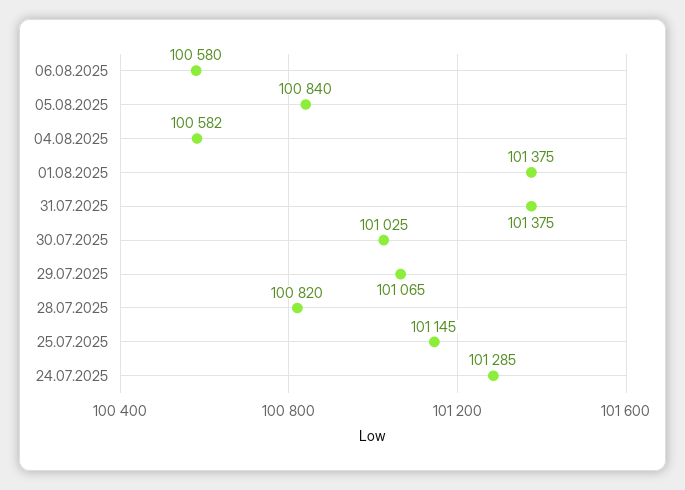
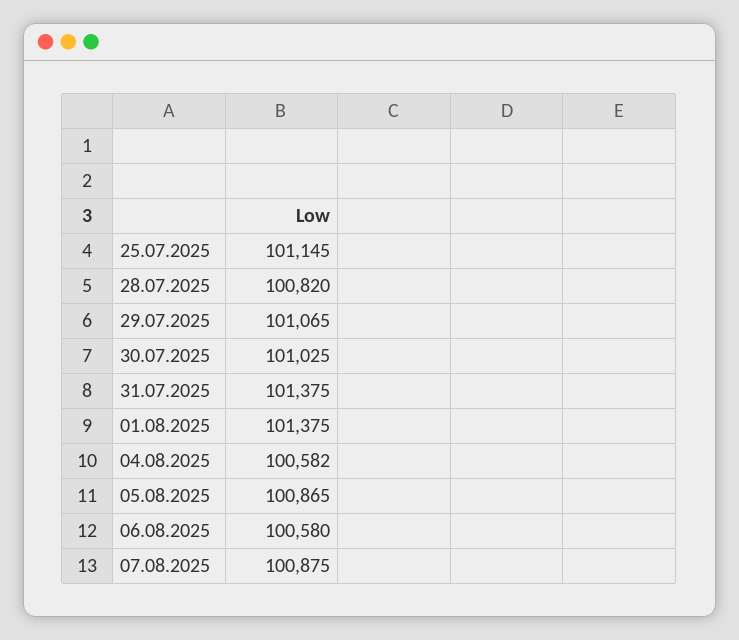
05.08.2025: 100840 -> 100865
24.07.2025: 101285 -> none
07.08.2025: none -> 100875

